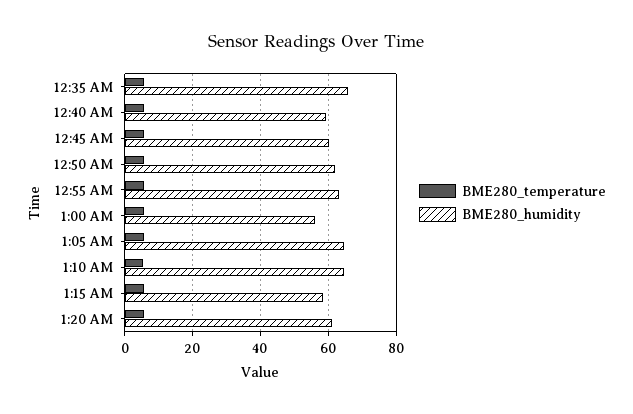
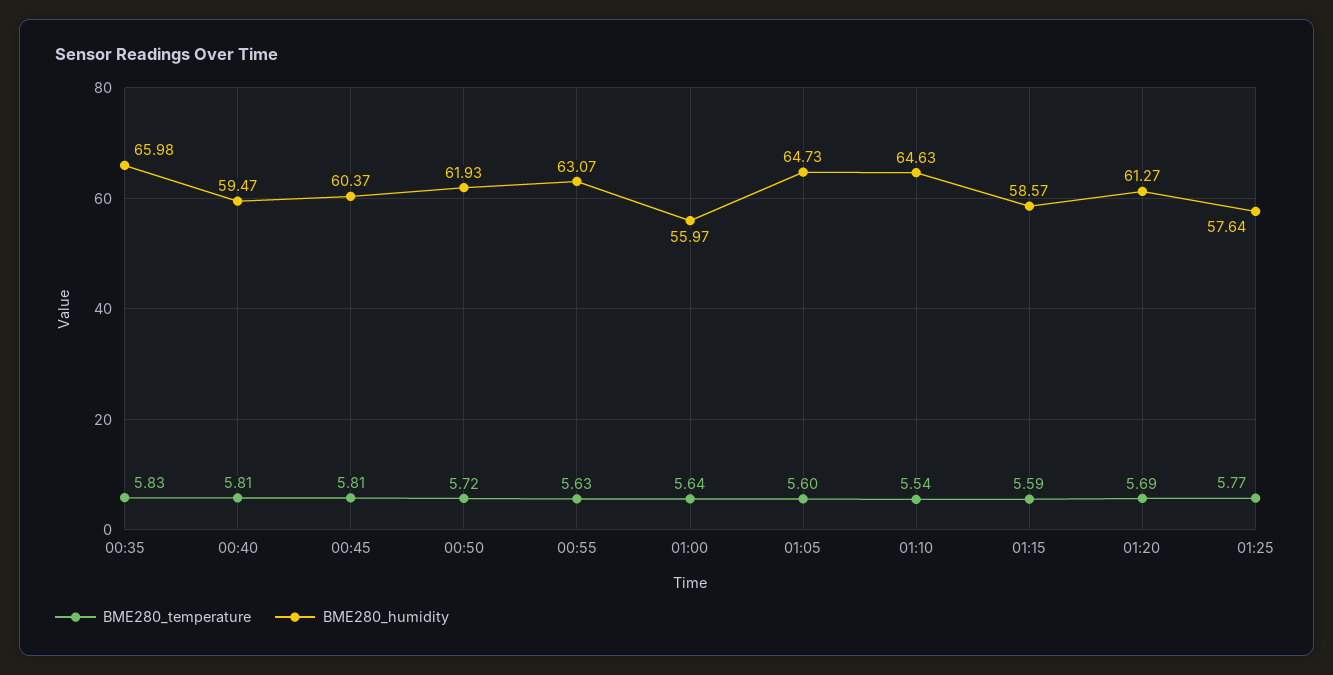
BME280_temperature, 01:25: none -> 5.77
BME280_humidity, 01:25: none -> 57.64

